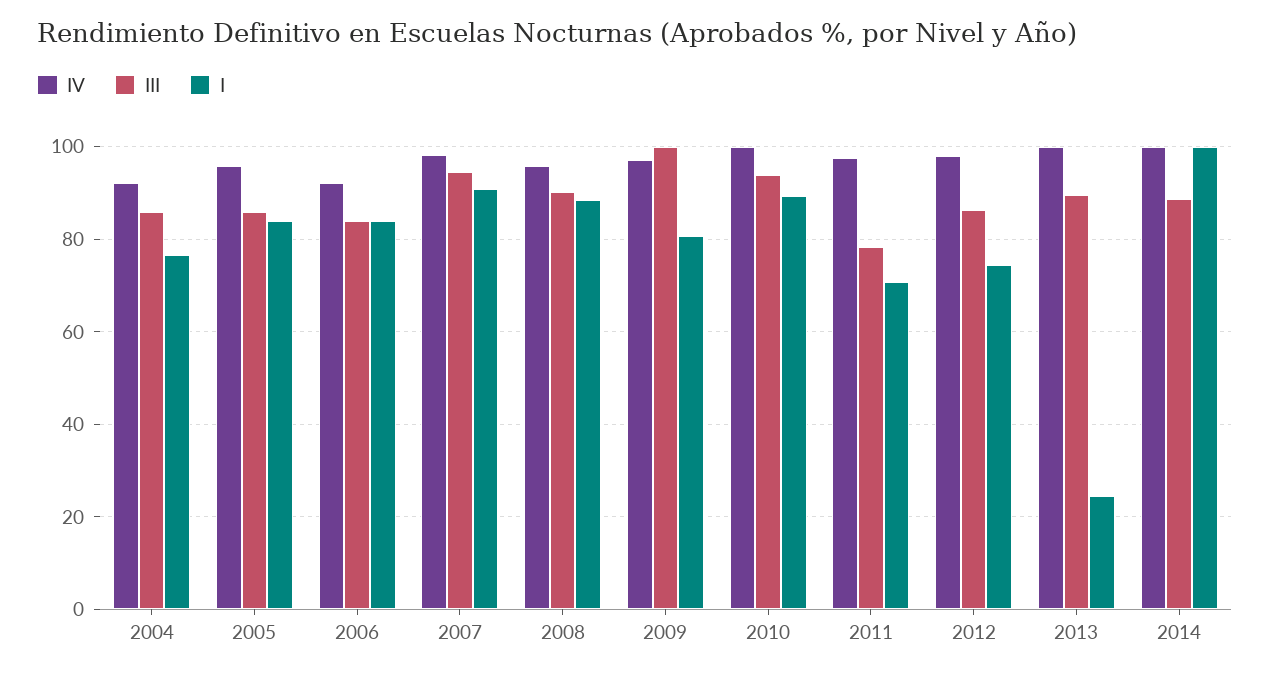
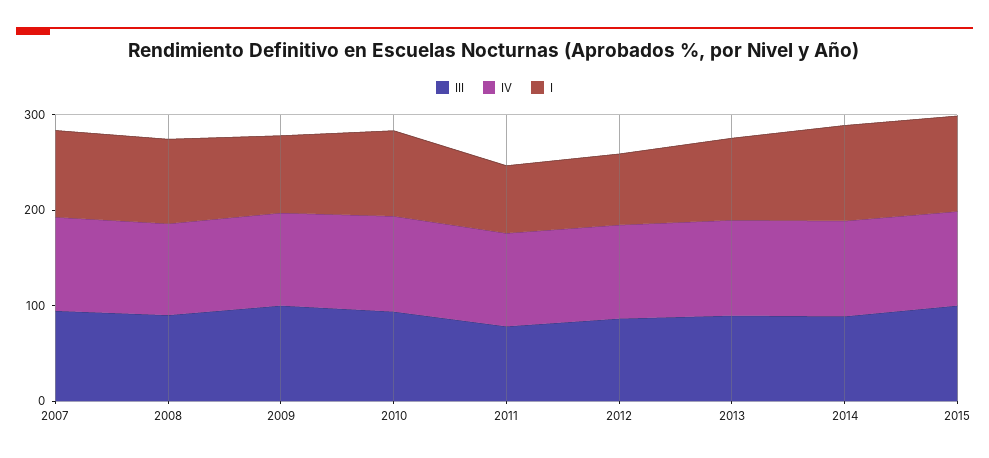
IV, 2004: 92 -> none
III, 2004: 86 -> none
I, 2004: 76 -> none
IV, 2005: 96 -> none
III, 2005: 86 -> none
I, 2005: 84 -> none
IV, 2006: 92 -> none
III, 2006: 84 -> none
I, 2006: 84 -> none
I, 2013: 24 -> 80
III, 2015: none -> 100
IV, 2015: none -> 100
I, 2015: none -> 100

